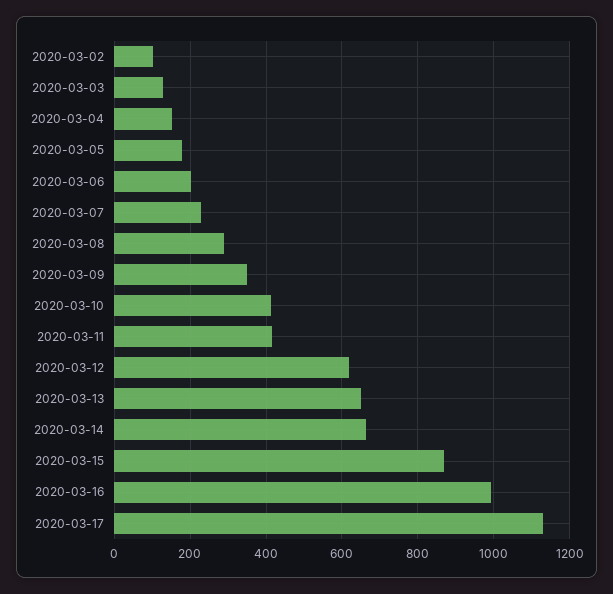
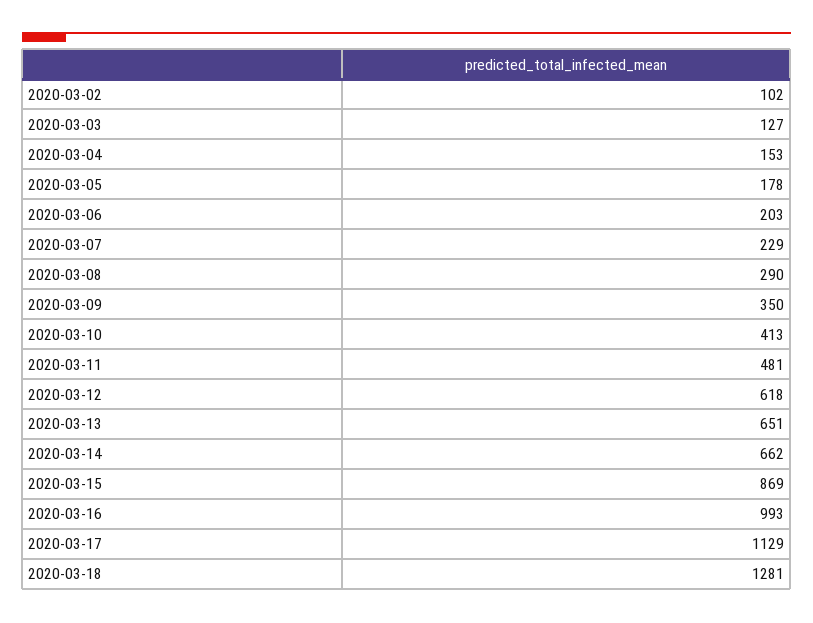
2020-03-11: 420 -> 481
2020-03-18: none -> 1281

